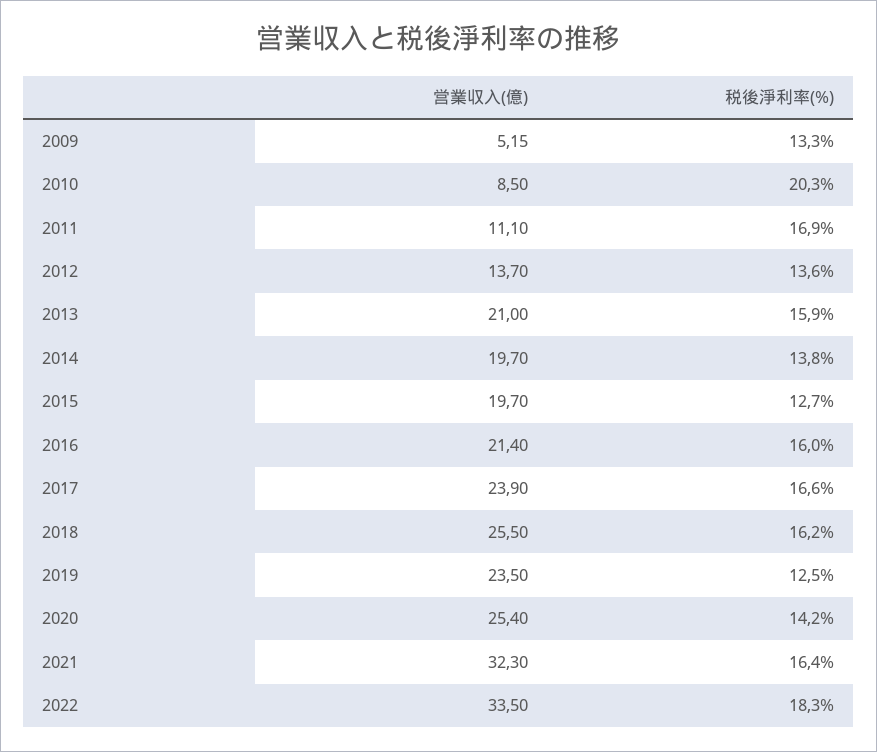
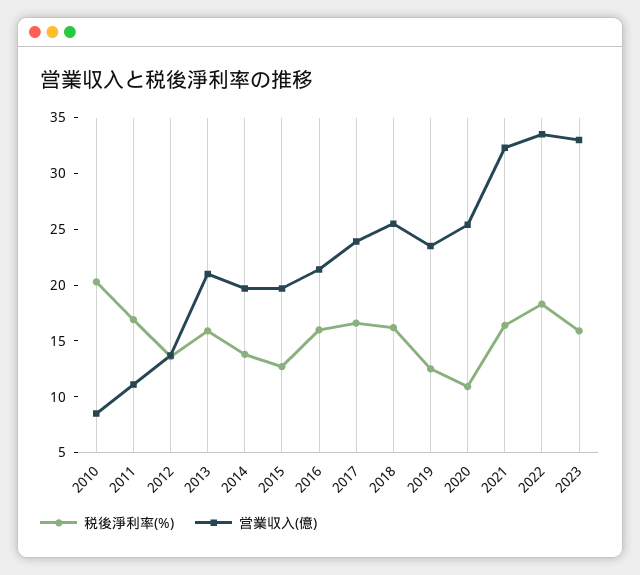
営業収入(億), 2009: 5.15 -> none
税後淨利率(%), 2009: 13.3 -> none
税後淨利率(%), 2020: 14.2 -> 11
税後淨利率(%), 2023: none -> 16
営業収入(億), 2023: none -> 33

